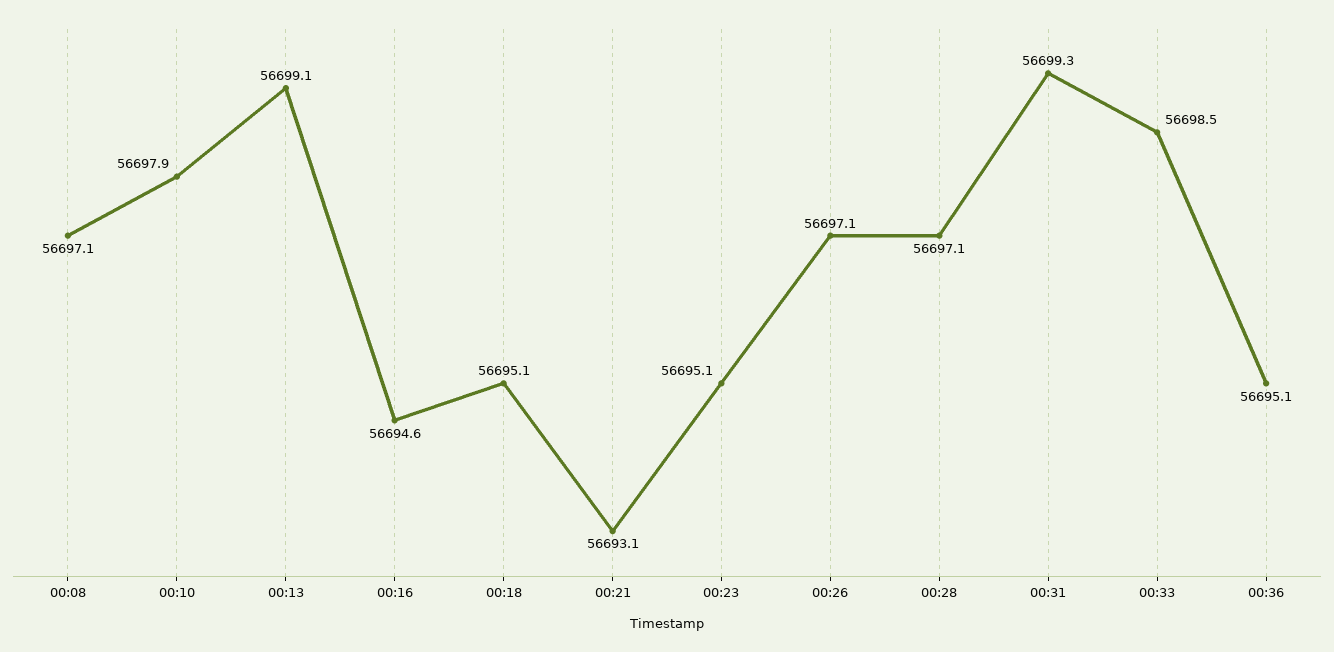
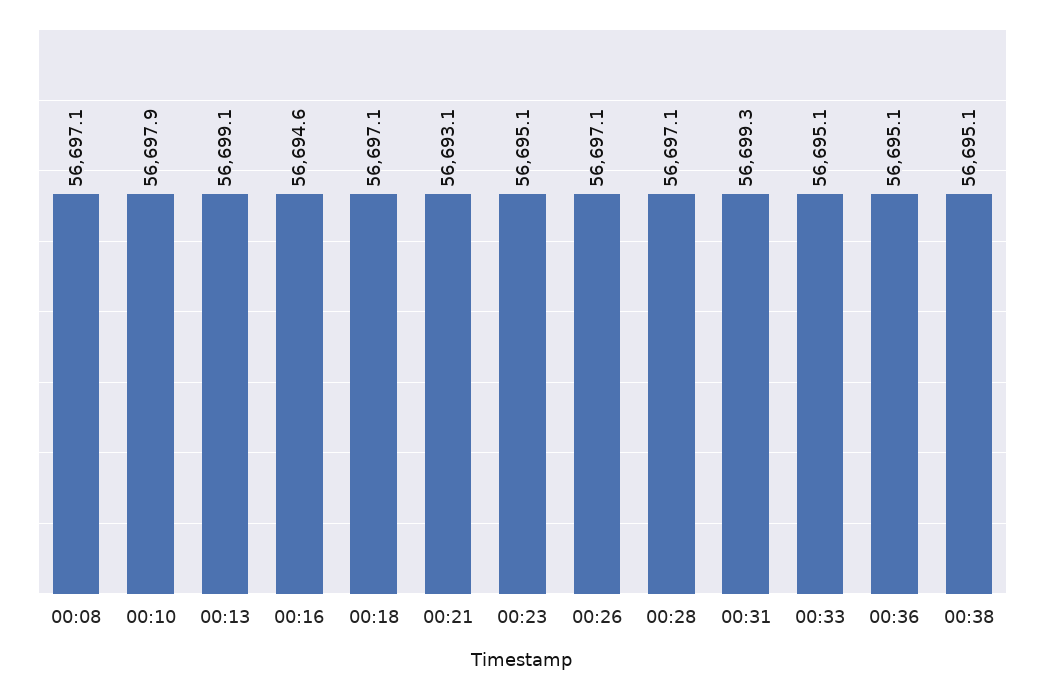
00:18: 56695.1 -> 56697.1
00:33: 56698.5 -> 56695.1
00:38: none -> 56695.1

